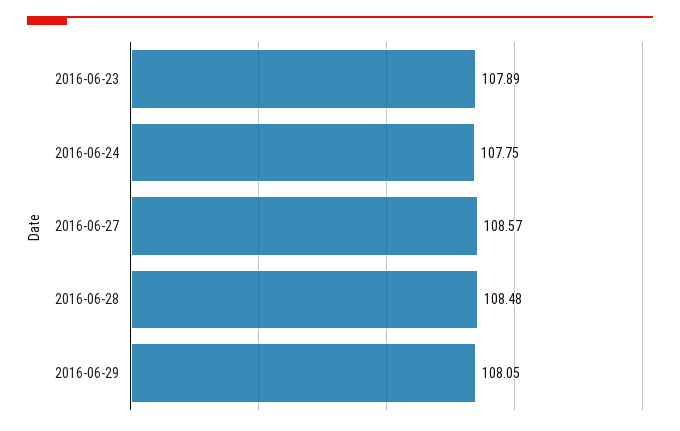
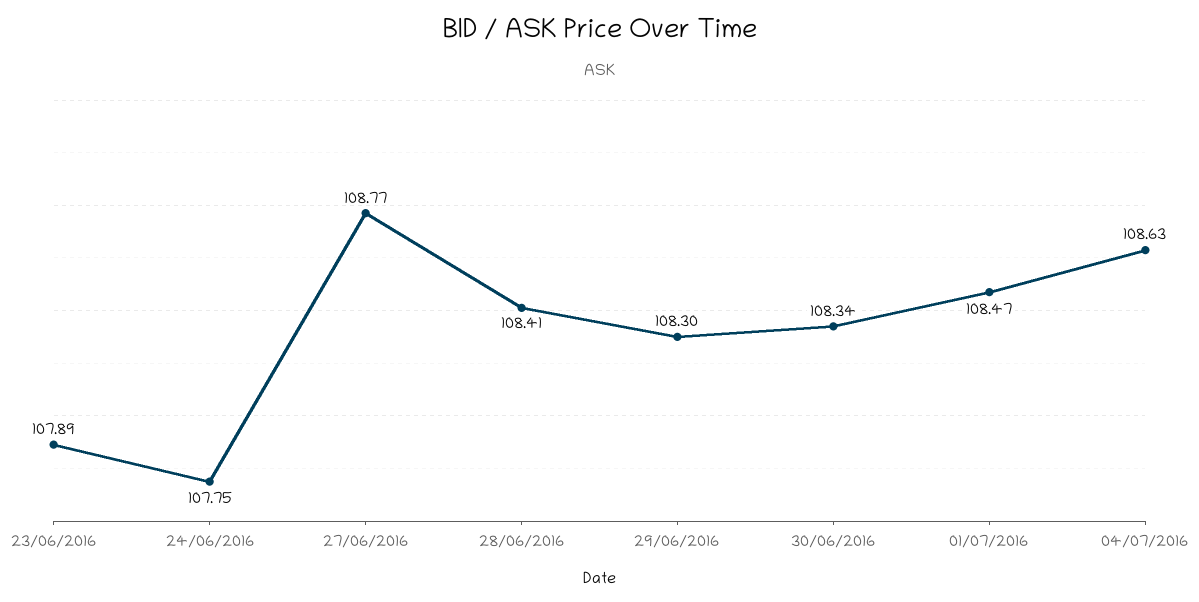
2016-06-27: 108.57 -> 108.77
2016-06-28: 108.48 -> 108.41
2016-06-29: 108.05 -> 108.3
30/06/2016: none -> 108.34
01/07/2016: none -> 108.47
04/07/2016: none -> 108.63

